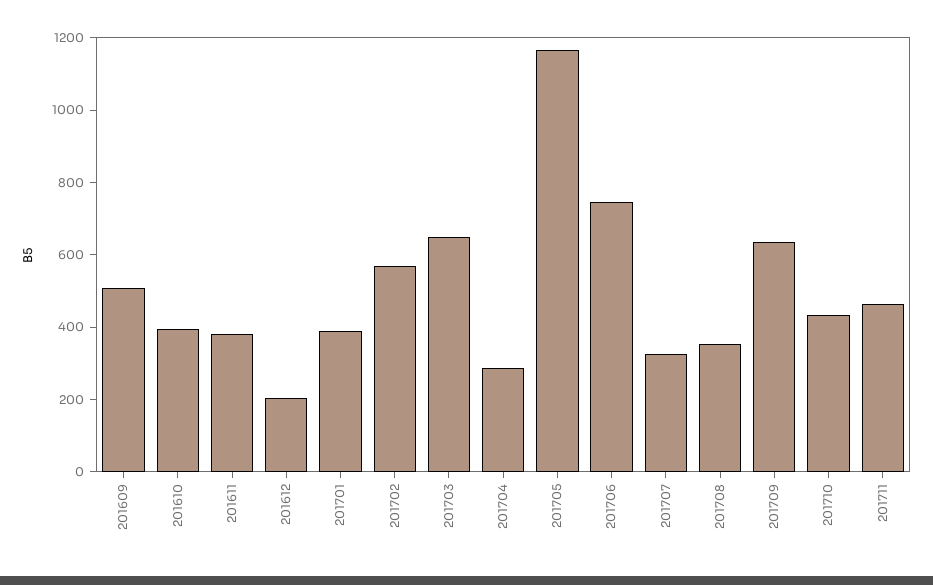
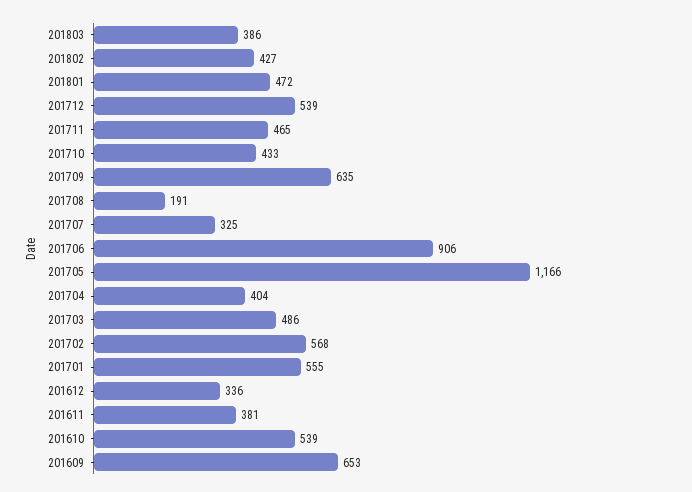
201609: 500 -> 653
201610: 400 -> 539
201612: 200 -> 336
201701: 400 -> 555
201703: 650 -> 486
201704: 300 -> 404
201706: 750 -> 906
201708: 350 -> 191
201803: none -> 386
201802: none -> 427
201801: none -> 472
201712: none -> 539

